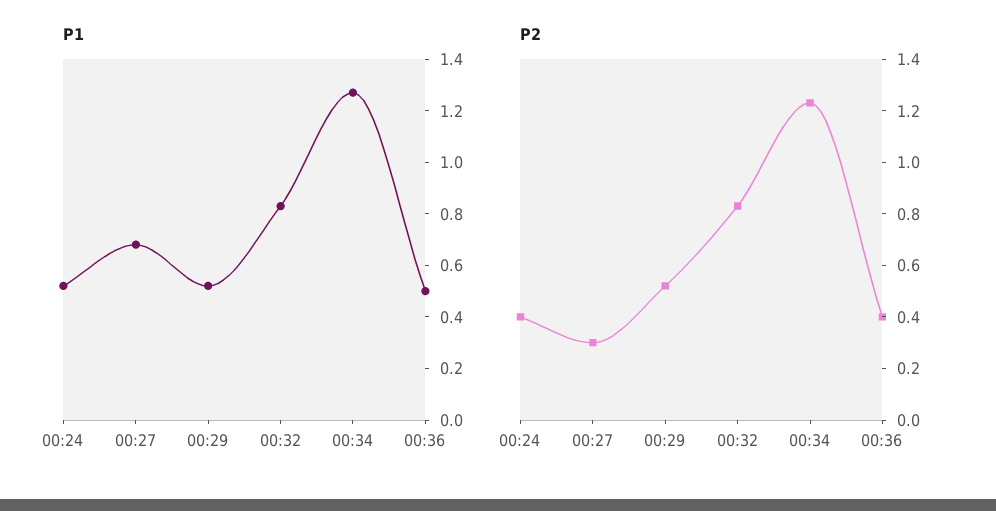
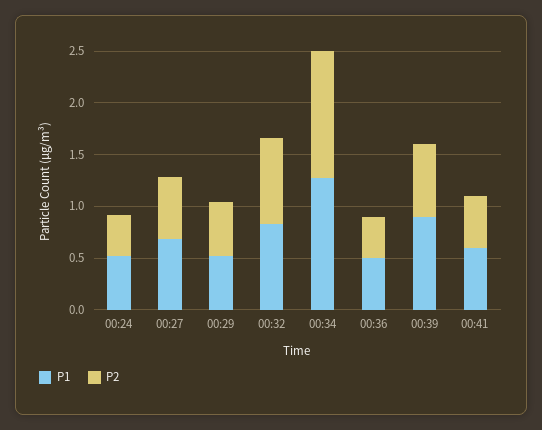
P2, 00:27: 0.3 -> 0.6
P1, 00:39: none -> 0.9
P2, 00:39: none -> 0.7
P1, 00:41: none -> 0.6
P2, 00:41: none -> 0.5

